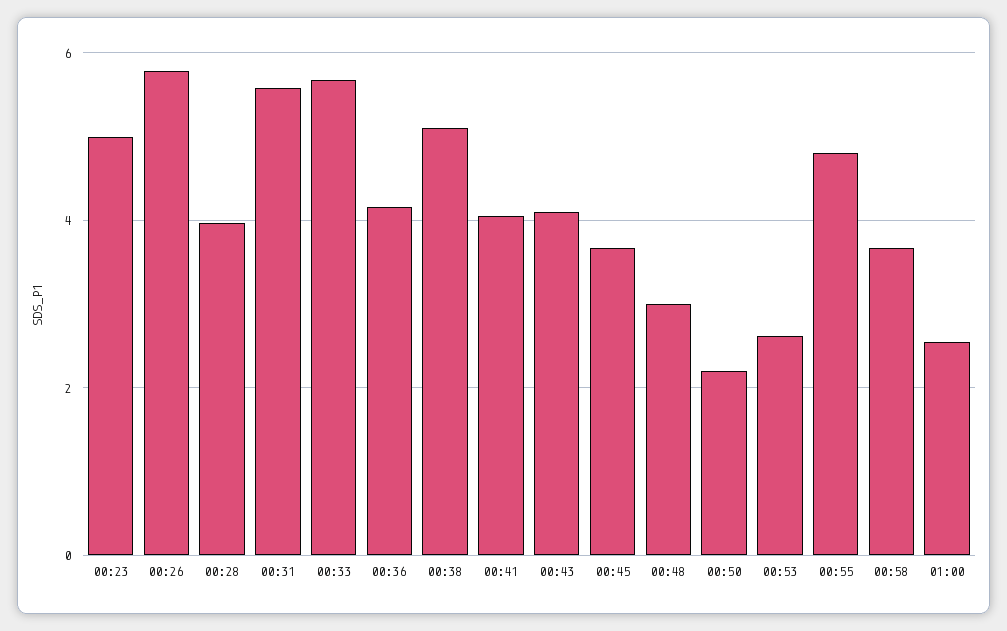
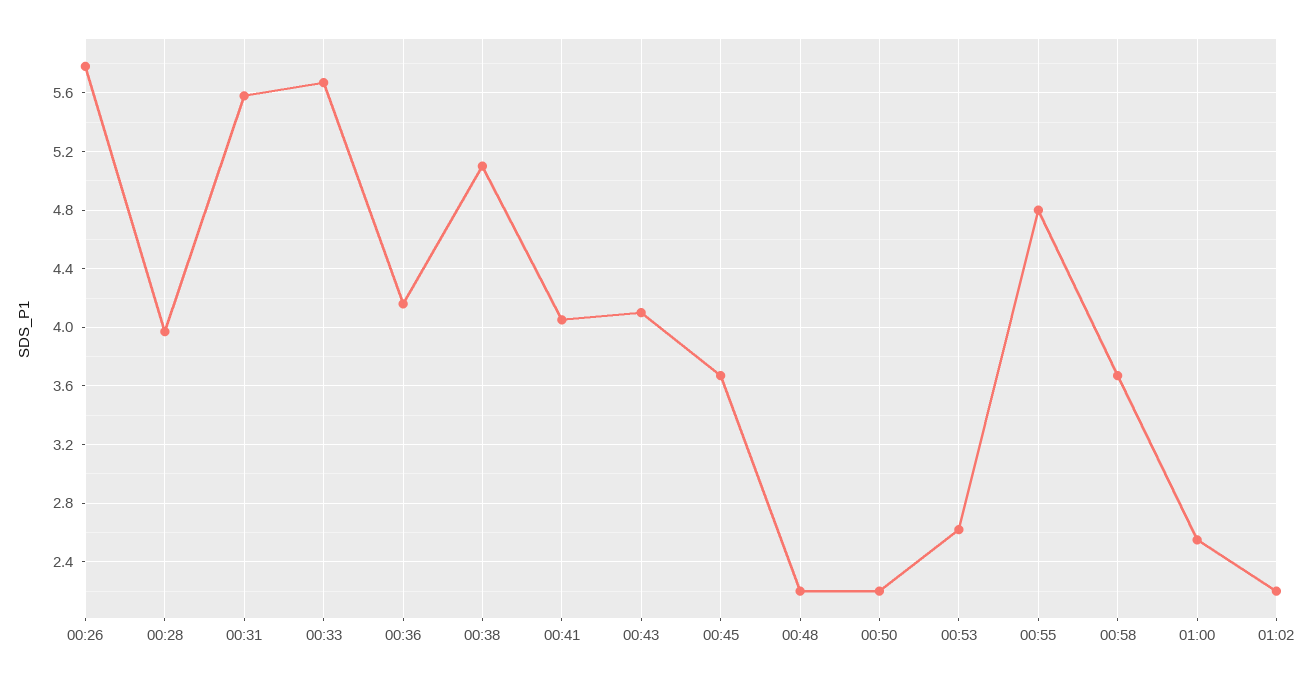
00:23: 5 -> none
00:48: 3 -> 2.2
01:02: none -> 2.2

